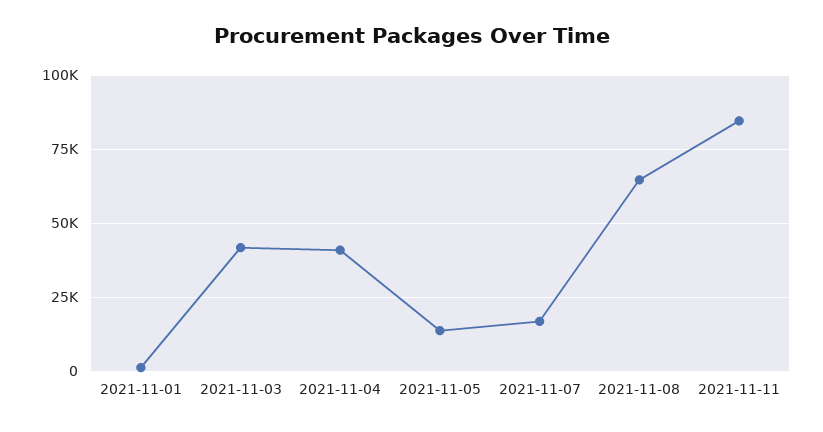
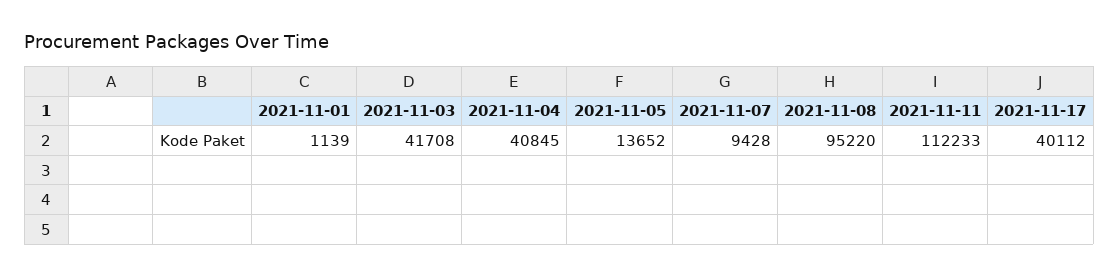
2021-11-07: 17500 -> 9428
2021-11-08: 65000 -> 95220
2021-11-11: 85000 -> 112233
2021-11-17: none -> 40112

